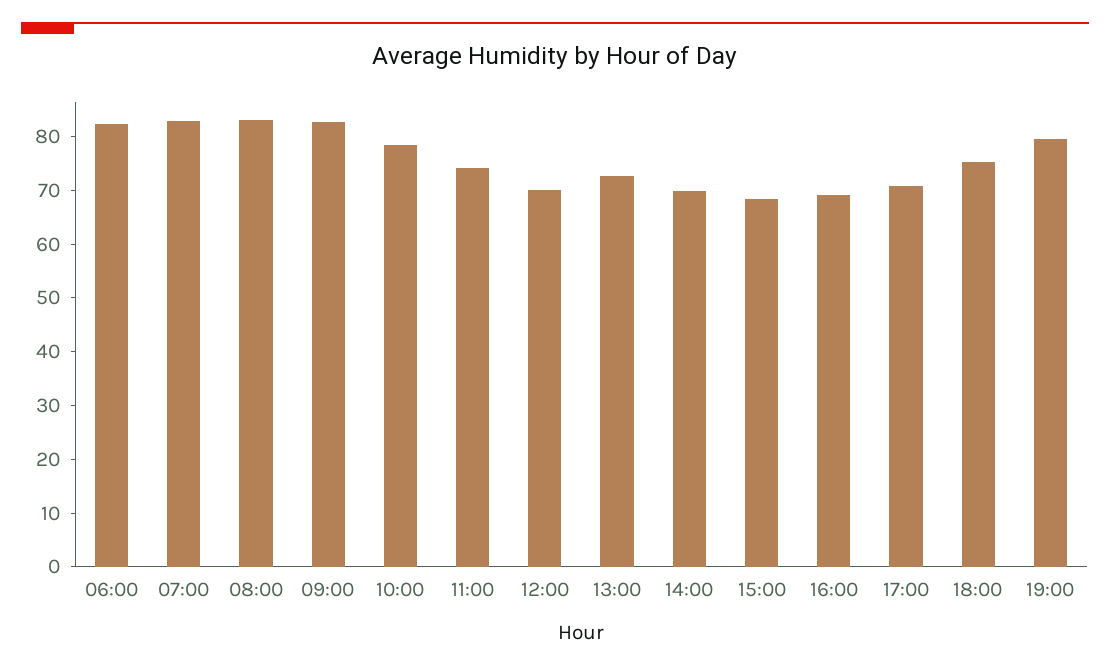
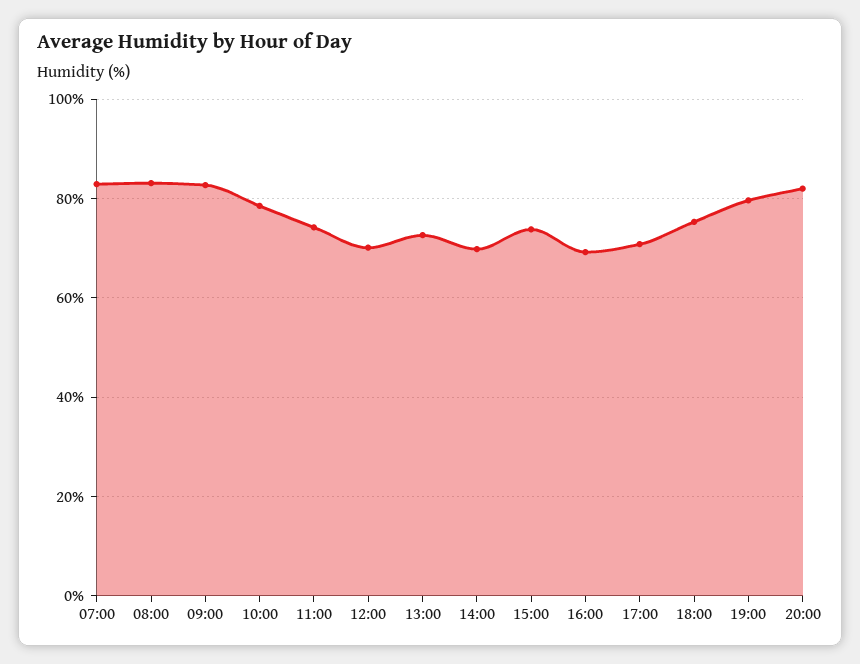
06:00: 82 -> none
15:00: 68 -> 74
20:00: none -> 82

